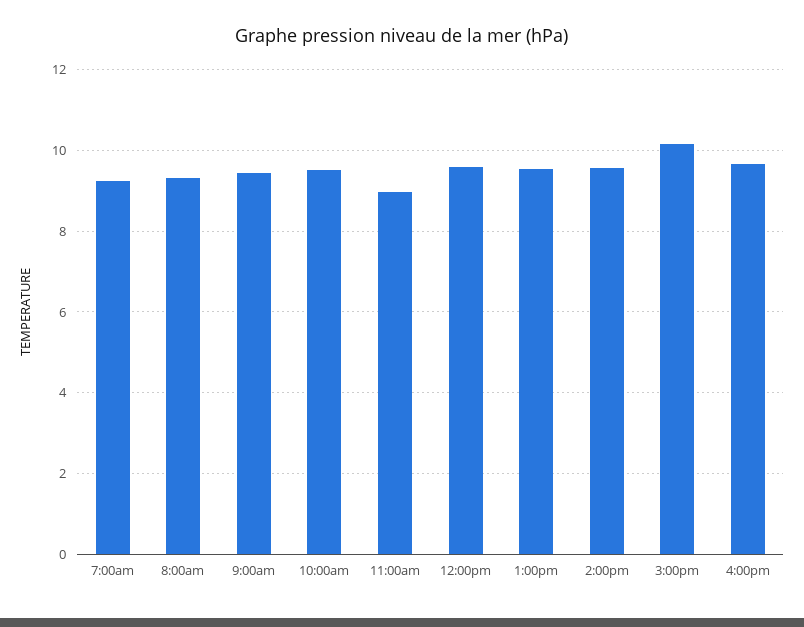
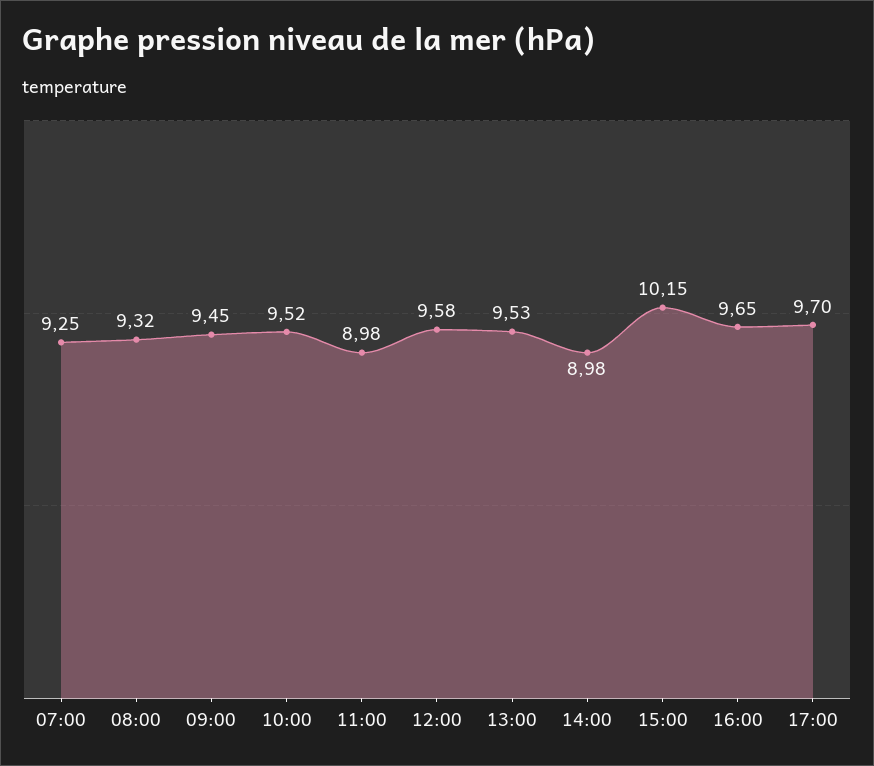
2:00pm: 9.6 -> 8.98
17:00: none -> 9.7

